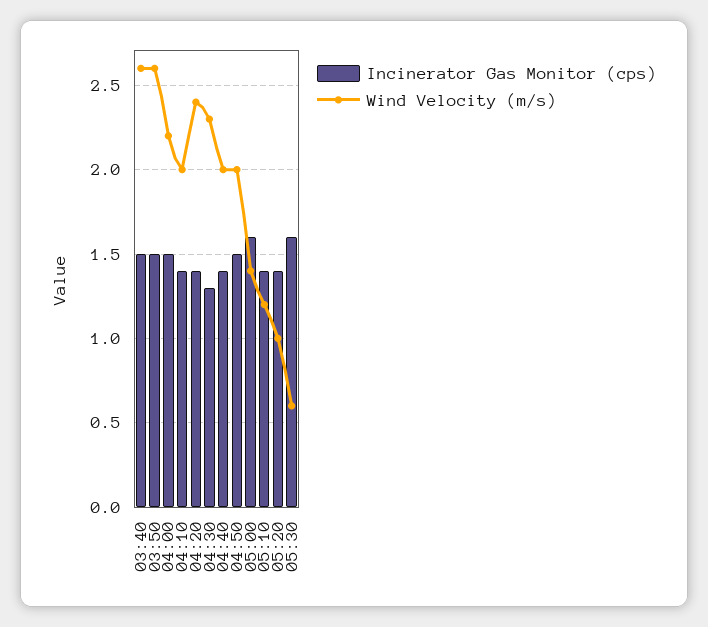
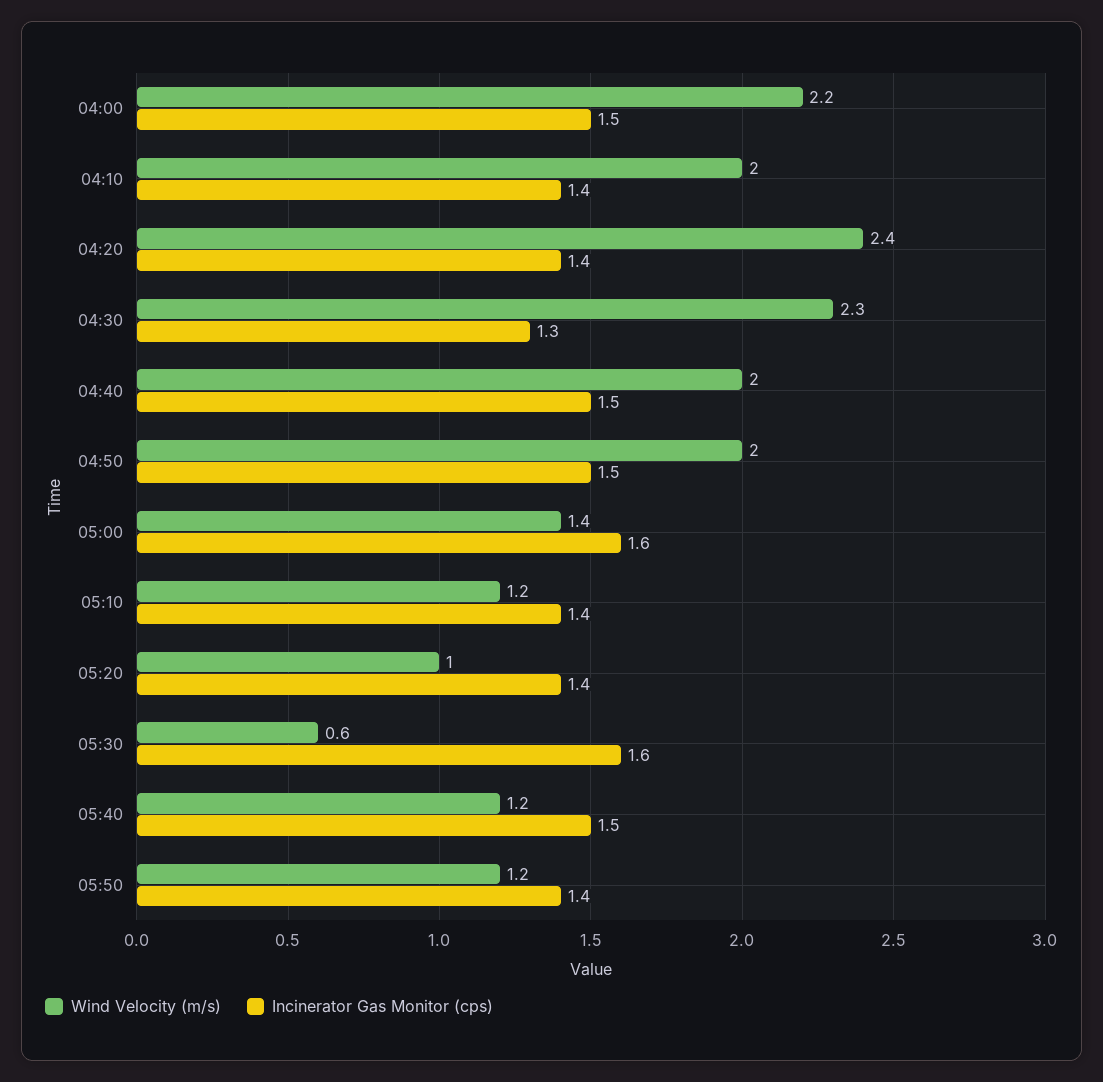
Incinerator Gas Monitor (cps), 03:40: 1.5 -> none
Wind Velocity (m/s), 03:40: 2.6 -> none
Incinerator Gas Monitor (cps), 03:50: 1.5 -> none
Wind Velocity (m/s), 03:50: 2.6 -> none
Incinerator Gas Monitor (cps), 04:40: 1.4 -> 1.5
Wind Velocity (m/s), 05:40: none -> 1.2
Incinerator Gas Monitor (cps), 05:40: none -> 1.5
Wind Velocity (m/s), 05:50: none -> 1.2
Incinerator Gas Monitor (cps), 05:50: none -> 1.4

